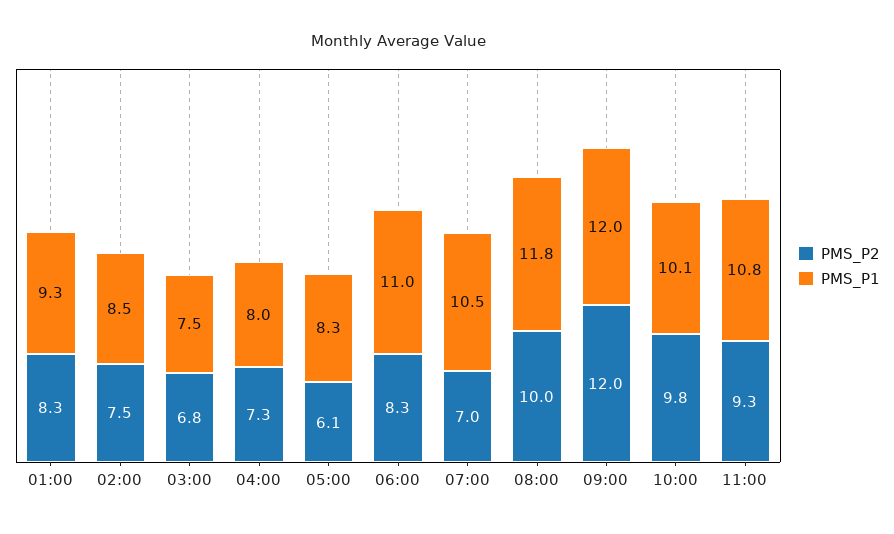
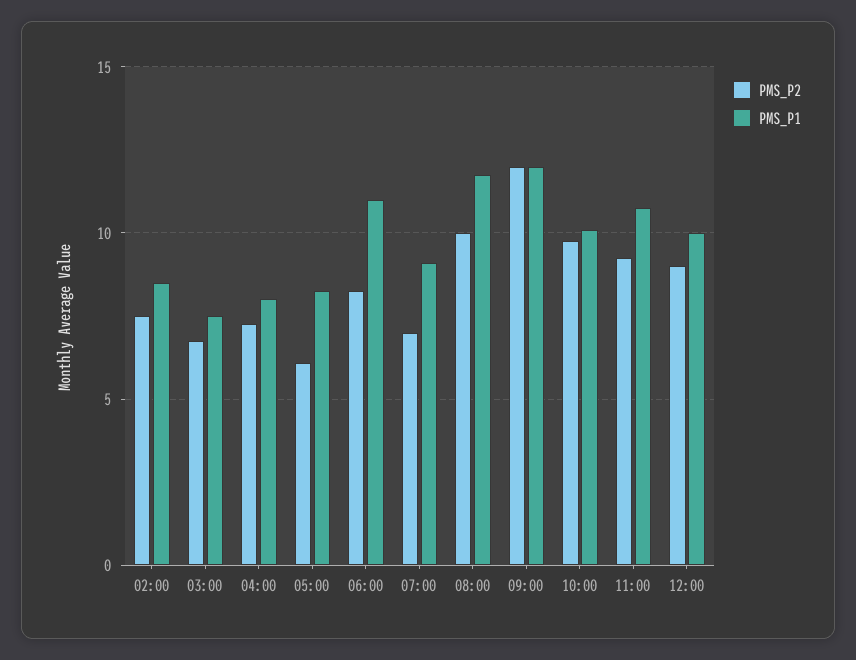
PMS_P2, 01:00: 8.3 -> none
PMS_P1, 01:00: 9.3 -> none
PMS_P1, 07:00: 10.5 -> 9
PMS_P2, 12:00: none -> 9
PMS_P1, 12:00: none -> 10

